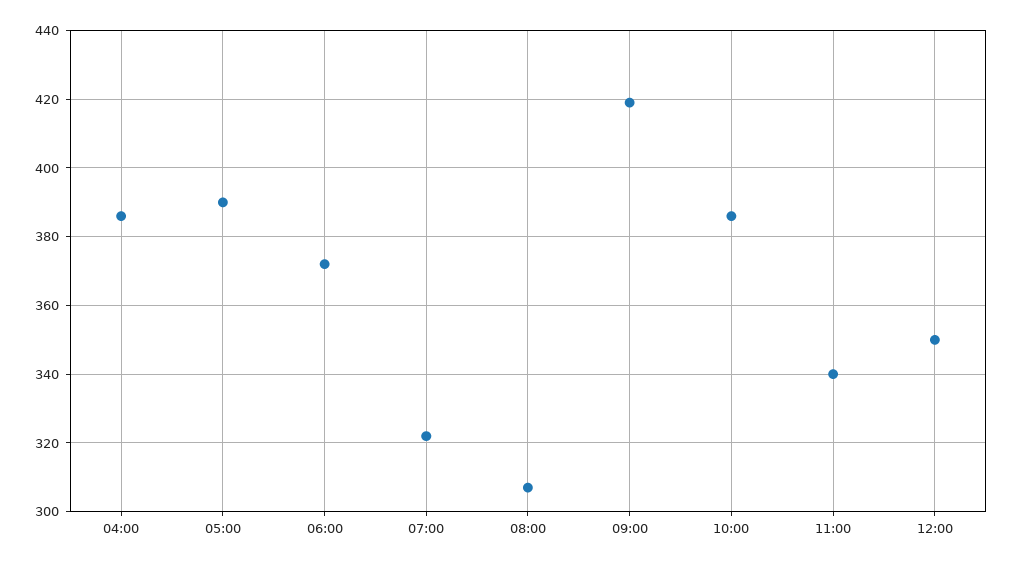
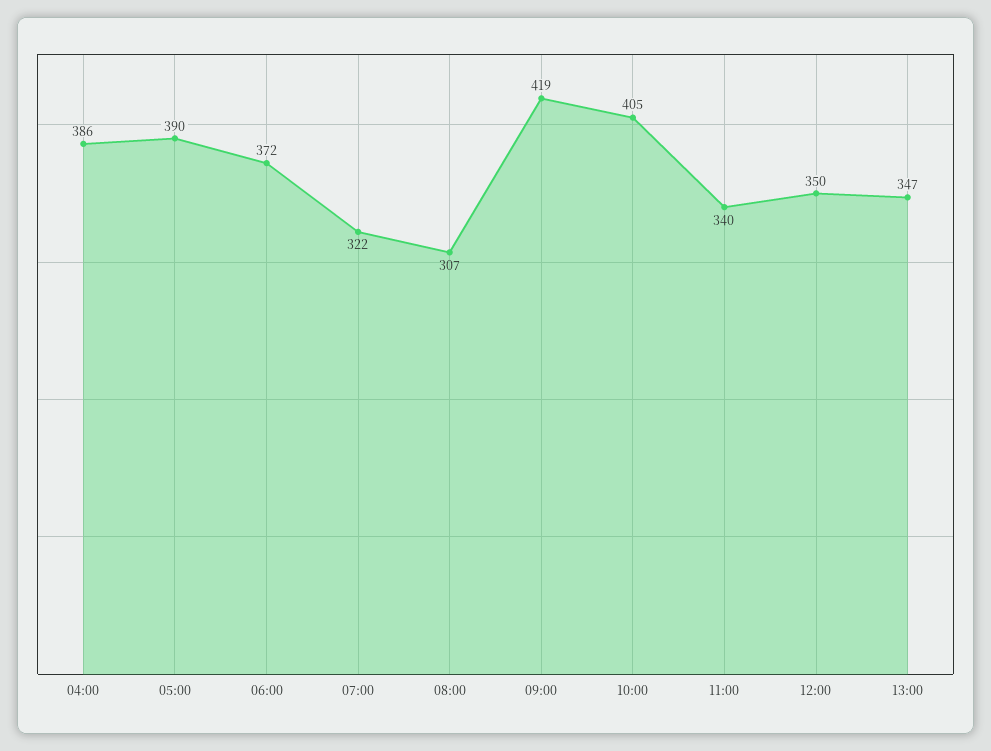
10:00: 385 -> 405
13:00: none -> 347

